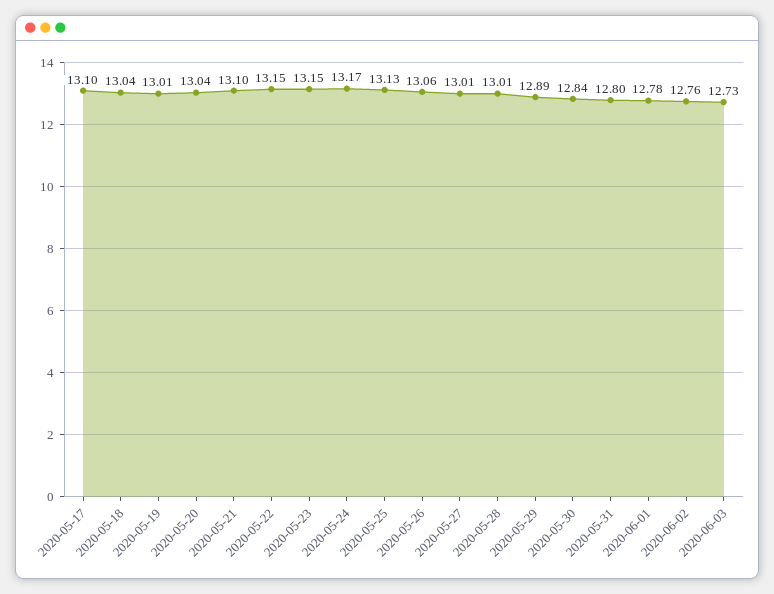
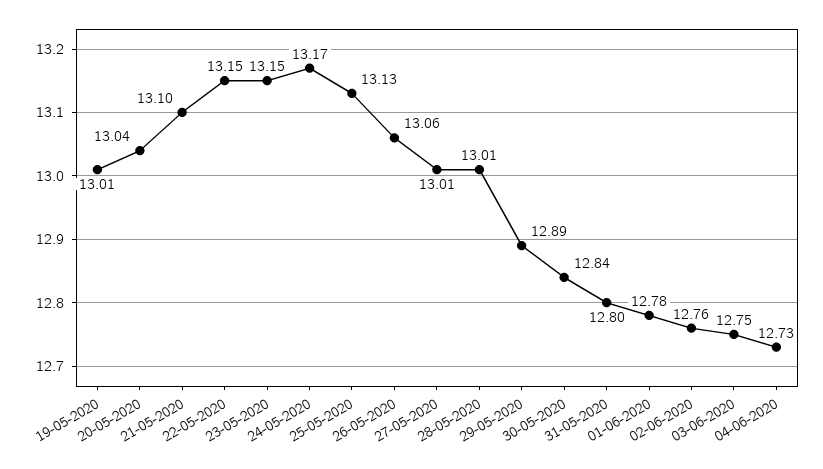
2020-05-17: 13.1 -> none
2020-05-18: 13.04 -> none
2020-06-03: 12.73 -> 12.75
04-06-2020: none -> 12.73

